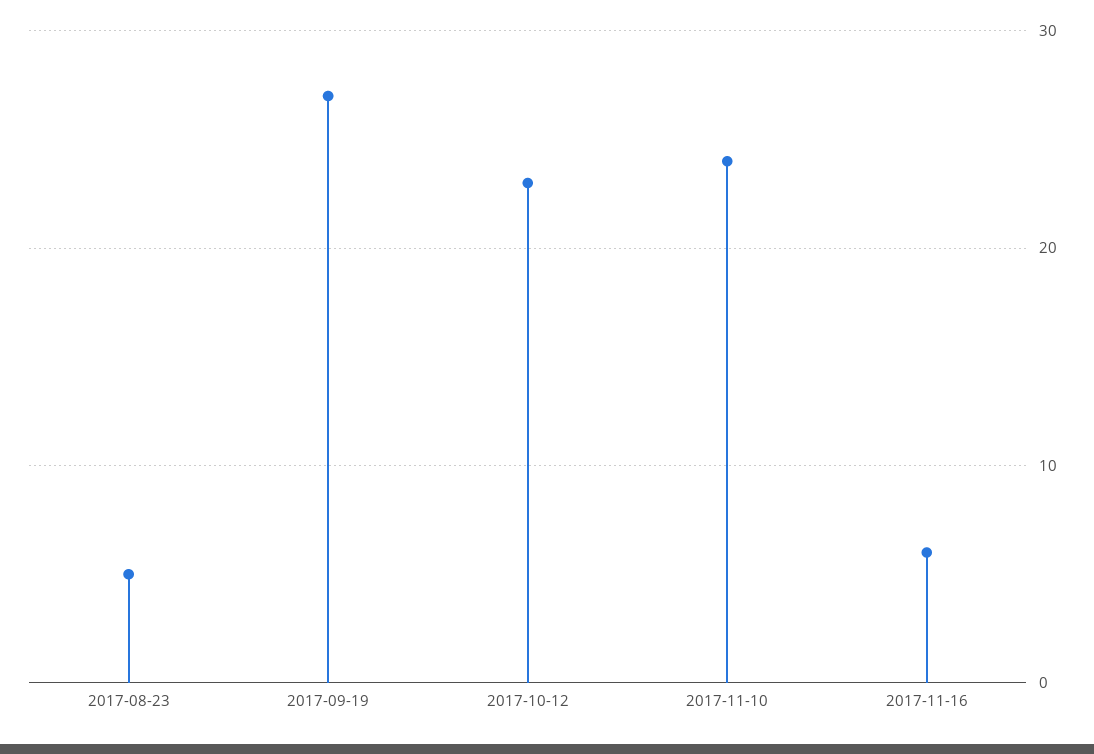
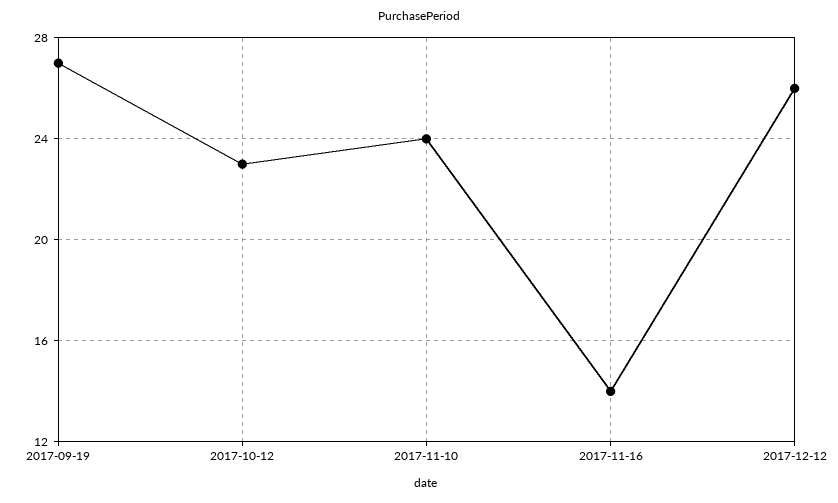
2017-08-23: 5 -> none
2017-11-16: 6 -> 14
2017-12-12: none -> 26

